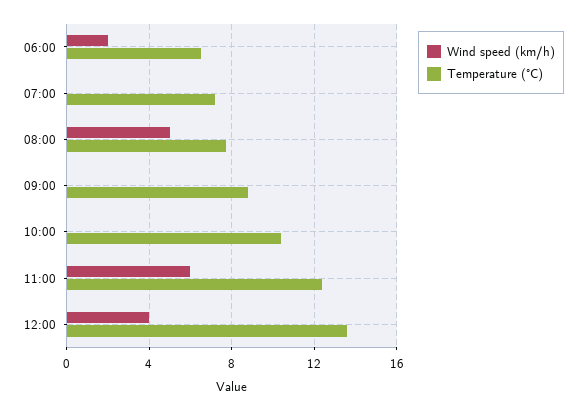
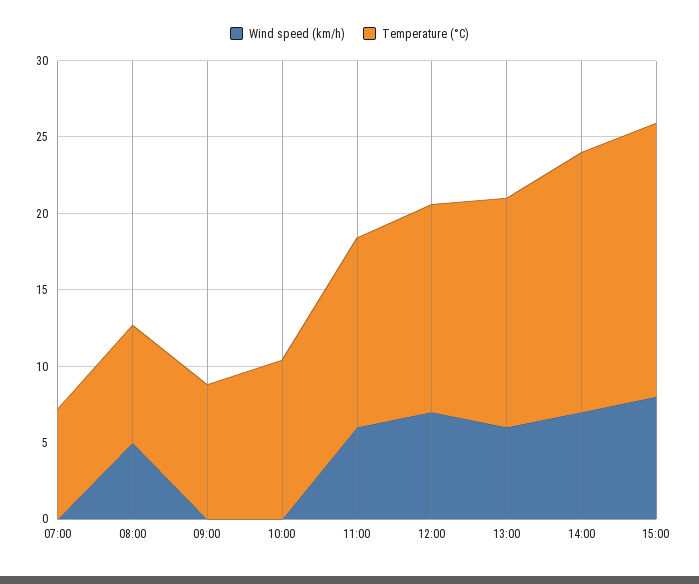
Wind speed (km/h), 06:00: 2 -> none
Temperature (°C), 06:00: 6.5 -> none
Wind speed (km/h), 12:00: 4 -> 7
Wind speed (km/h), 13:00: none -> 6
Temperature (°C), 13:00: none -> 15
Wind speed (km/h), 14:00: none -> 7
Temperature (°C), 14:00: none -> 17
Wind speed (km/h), 15:00: none -> 8
Temperature (°C), 15:00: none -> 18

